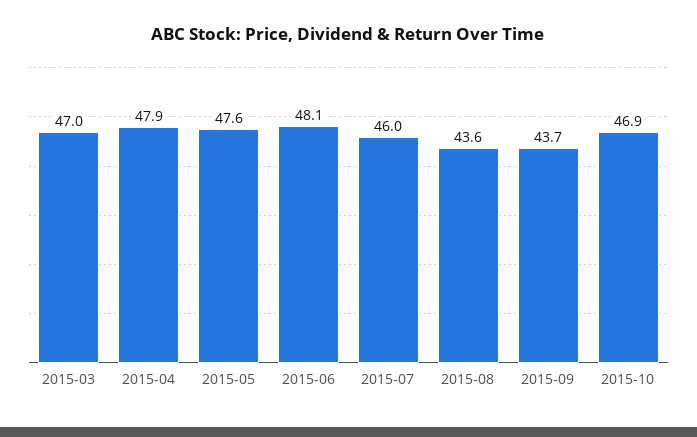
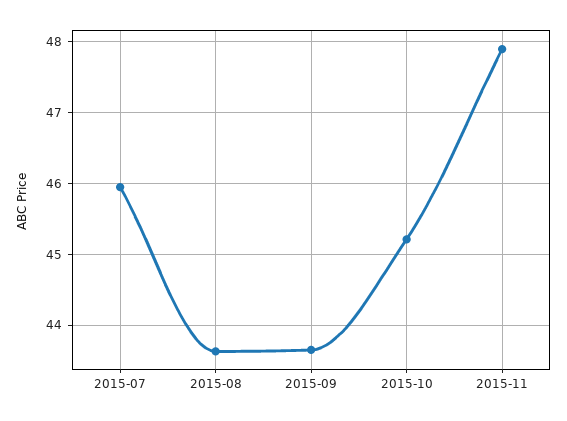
2015-03: 47 -> none
2015-04: 47.9 -> none
2015-05: 47.6 -> none
2015-06: 48.1 -> none
2015-10: 46.9 -> 45.2
2015-11: none -> 47.9

